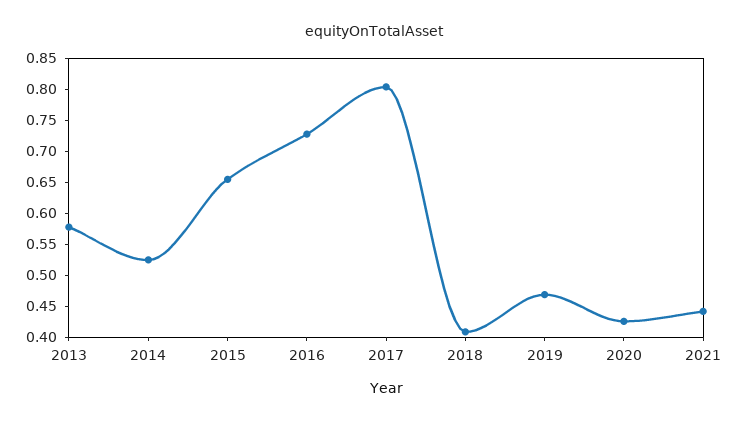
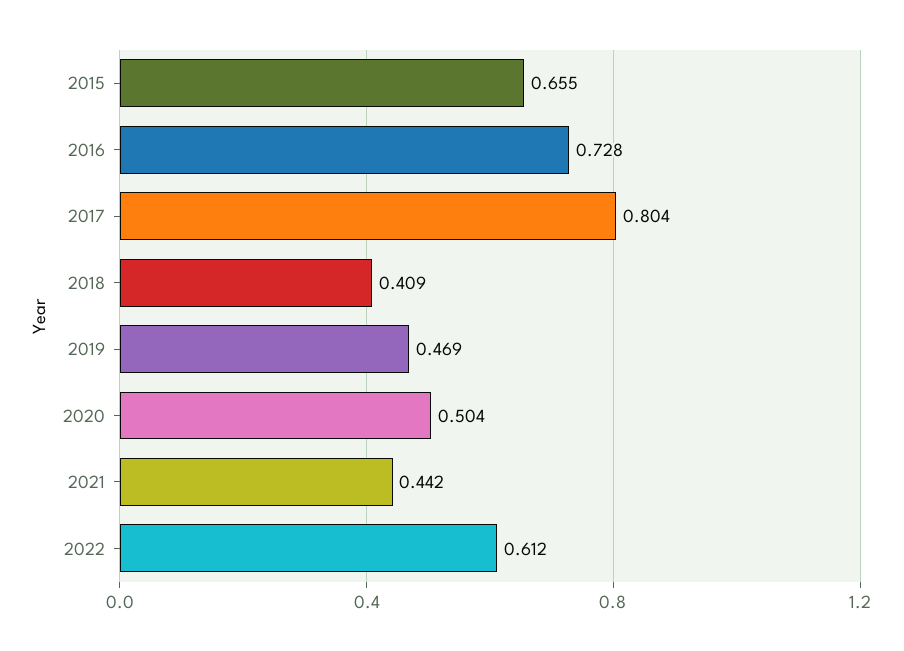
2013: 0.575 -> none
2014: 0.525 -> none
2020: 0.425 -> 0.504
2022: none -> 0.612

